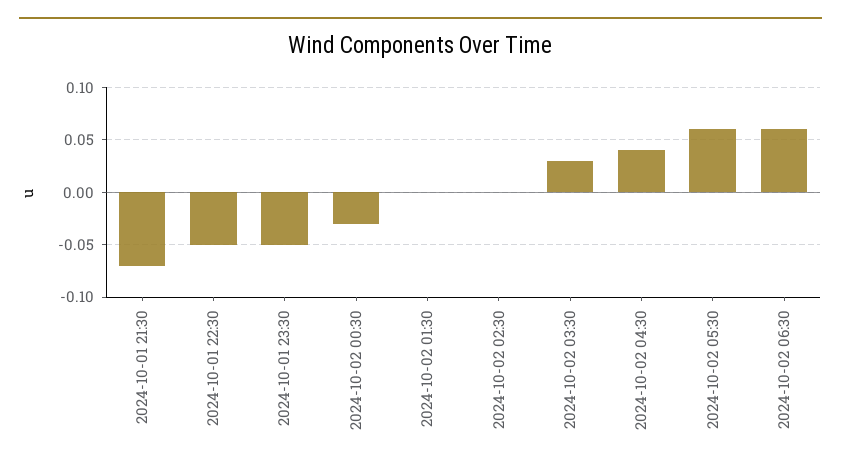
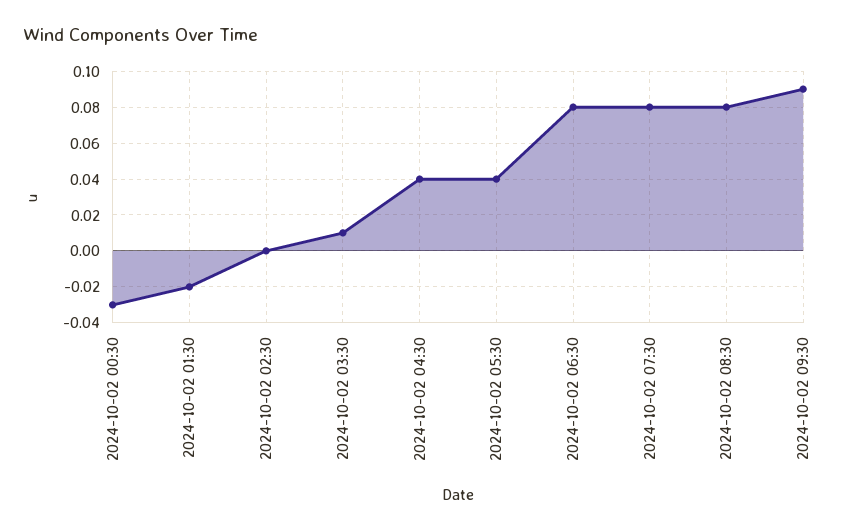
2024-10-01 21:30: -0.07 -> none
2024-10-01 22:30: -0.05 -> none
2024-10-01 23:30: -0.05 -> none
2024-10-02 01:30: 0 -> -0.02
2024-10-02 03:30: 0.03 -> 0.01
2024-10-02 05:30: 0.06 -> 0.04
2024-10-02 06:30: 0.06 -> 0.08
2024-10-02 07:30: none -> 0.08
2024-10-02 08:30: none -> 0.08
2024-10-02 09:30: none -> 0.09

